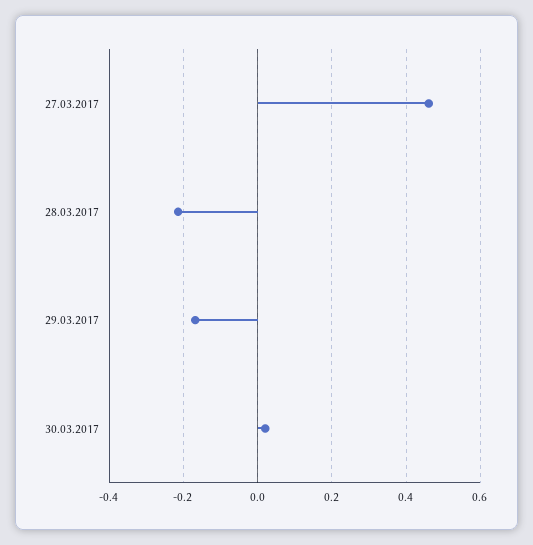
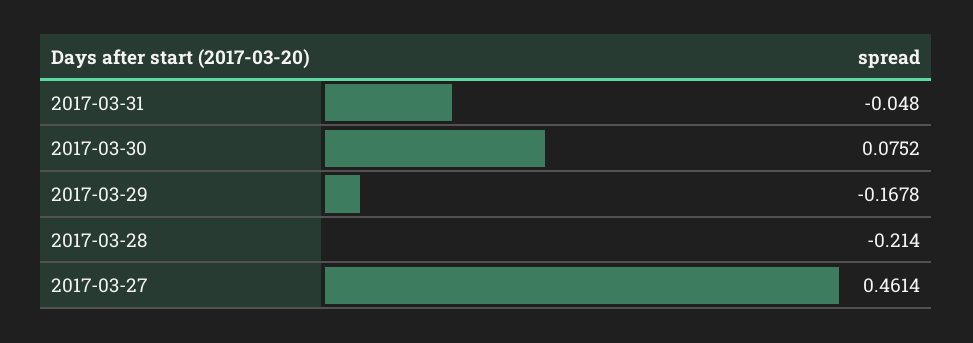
30.03.2017: 0.02 -> 0.0752
2017-03-31: none -> -0.048

